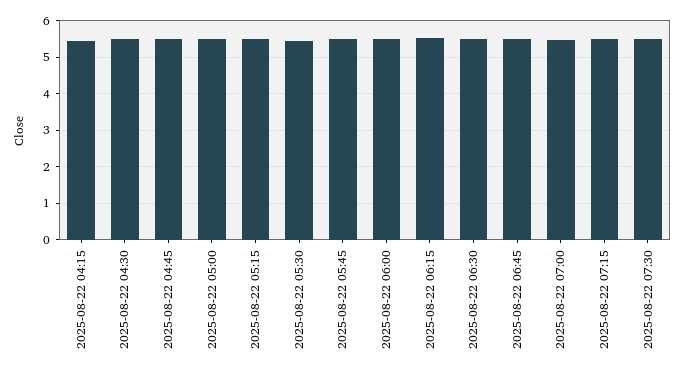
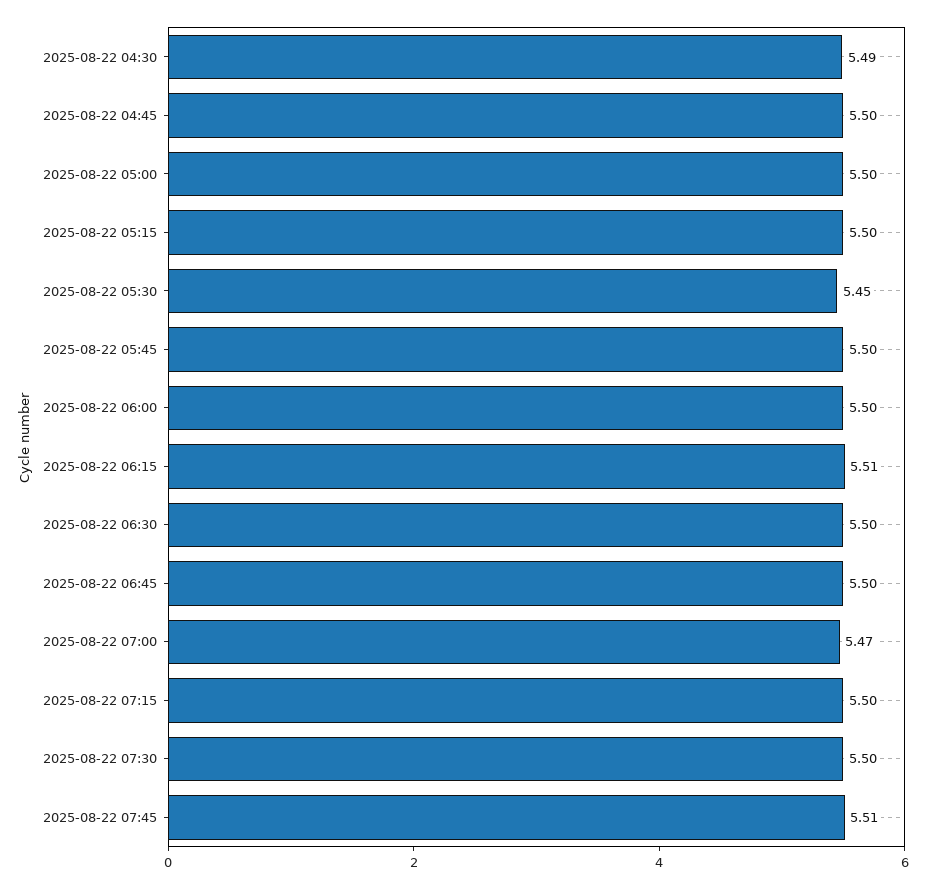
2025-08-22 04:15: 5.4 -> none
2025-08-22 07:45: none -> 5.51

